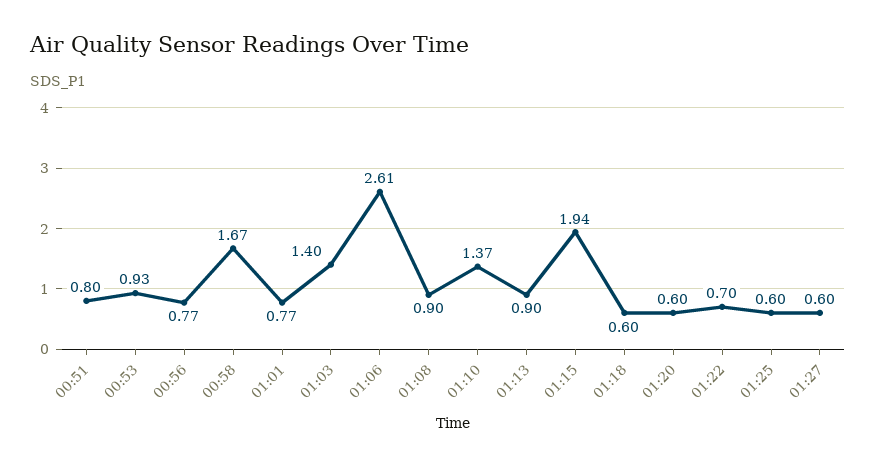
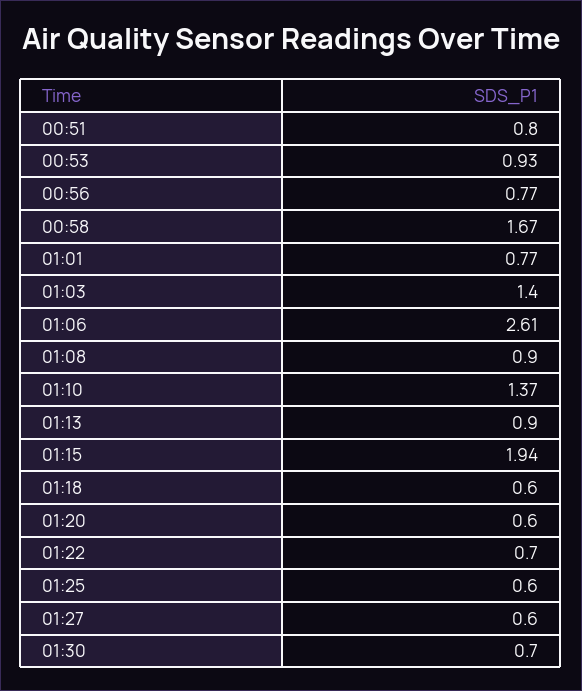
01:30: none -> 0.7

